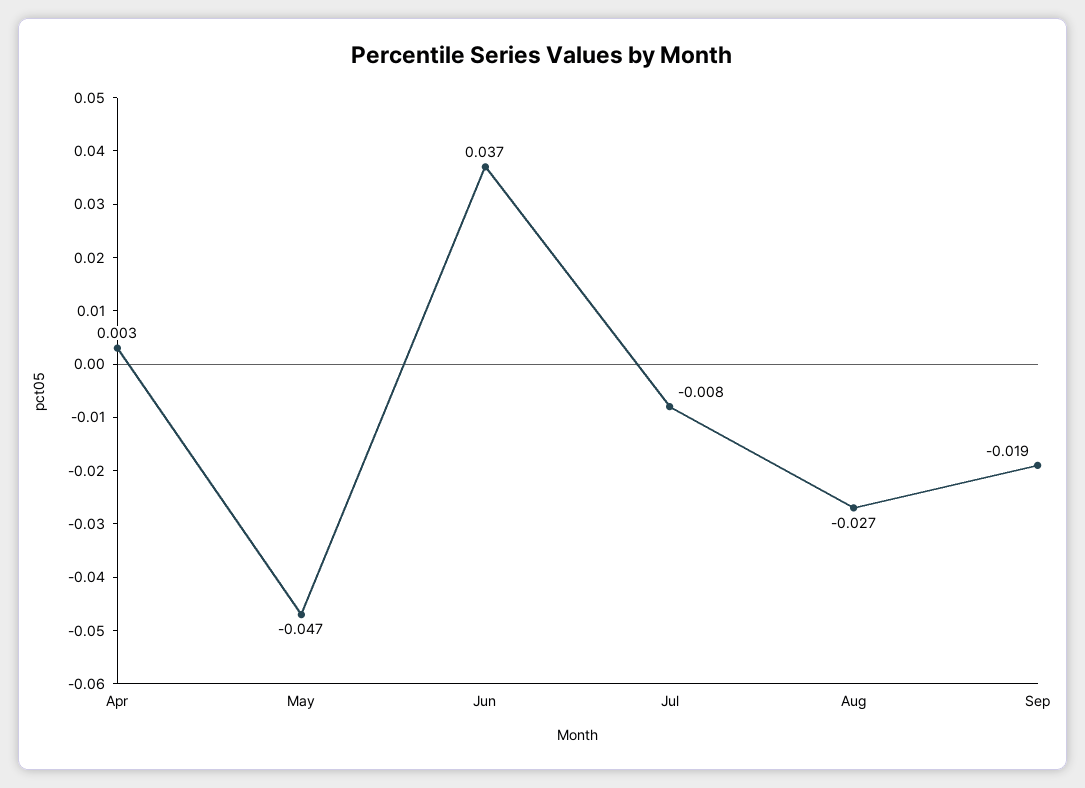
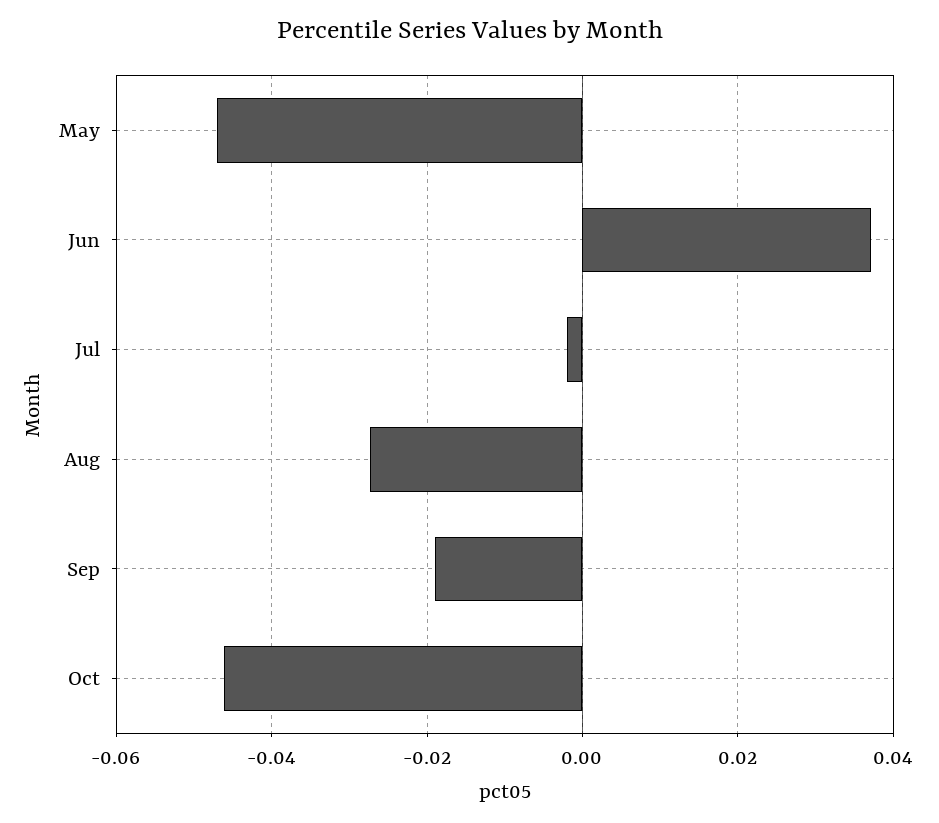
Apr: 0.003 -> none
Jul: -0.008 -> -0.002
Oct: none -> -0.046

